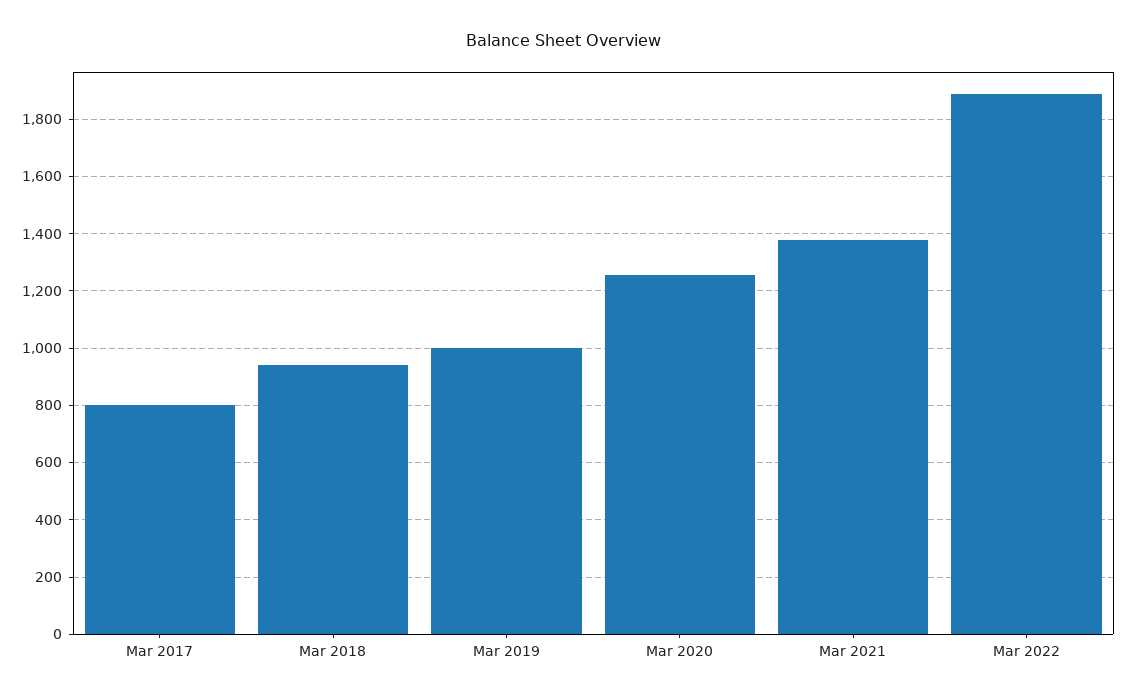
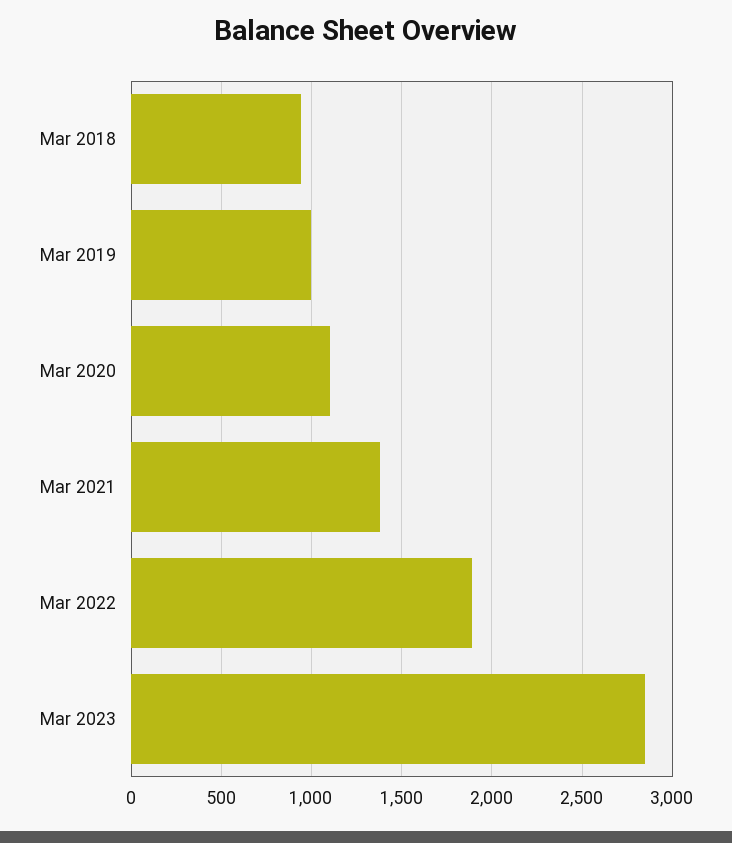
Mar 2017: 800 -> none
Mar 2020: 1250 -> 1100
Mar 2023: none -> 2850

